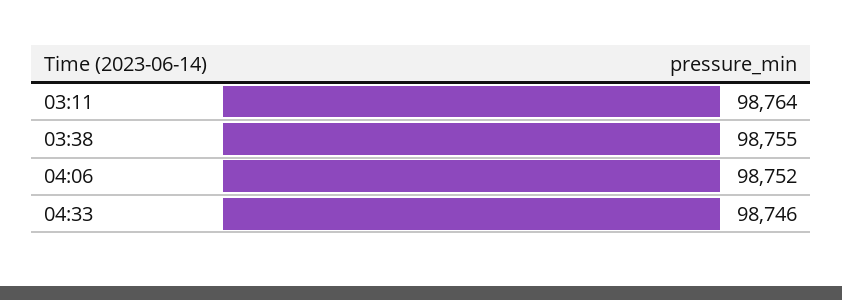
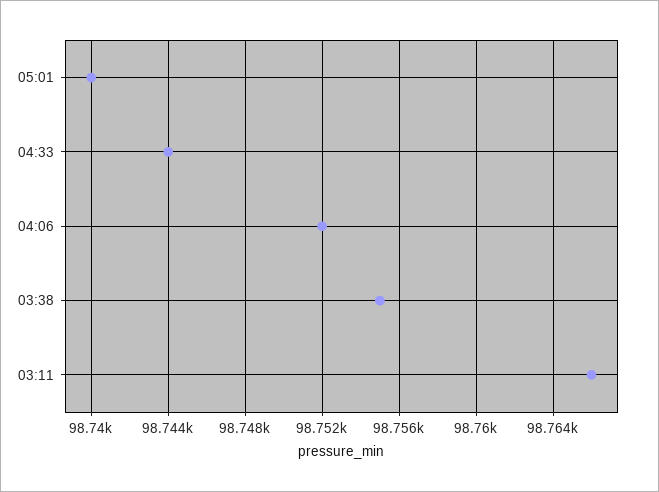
03:11: 98764 -> 98766
04:33: 98746 -> 98744
05:01: none -> 98740

